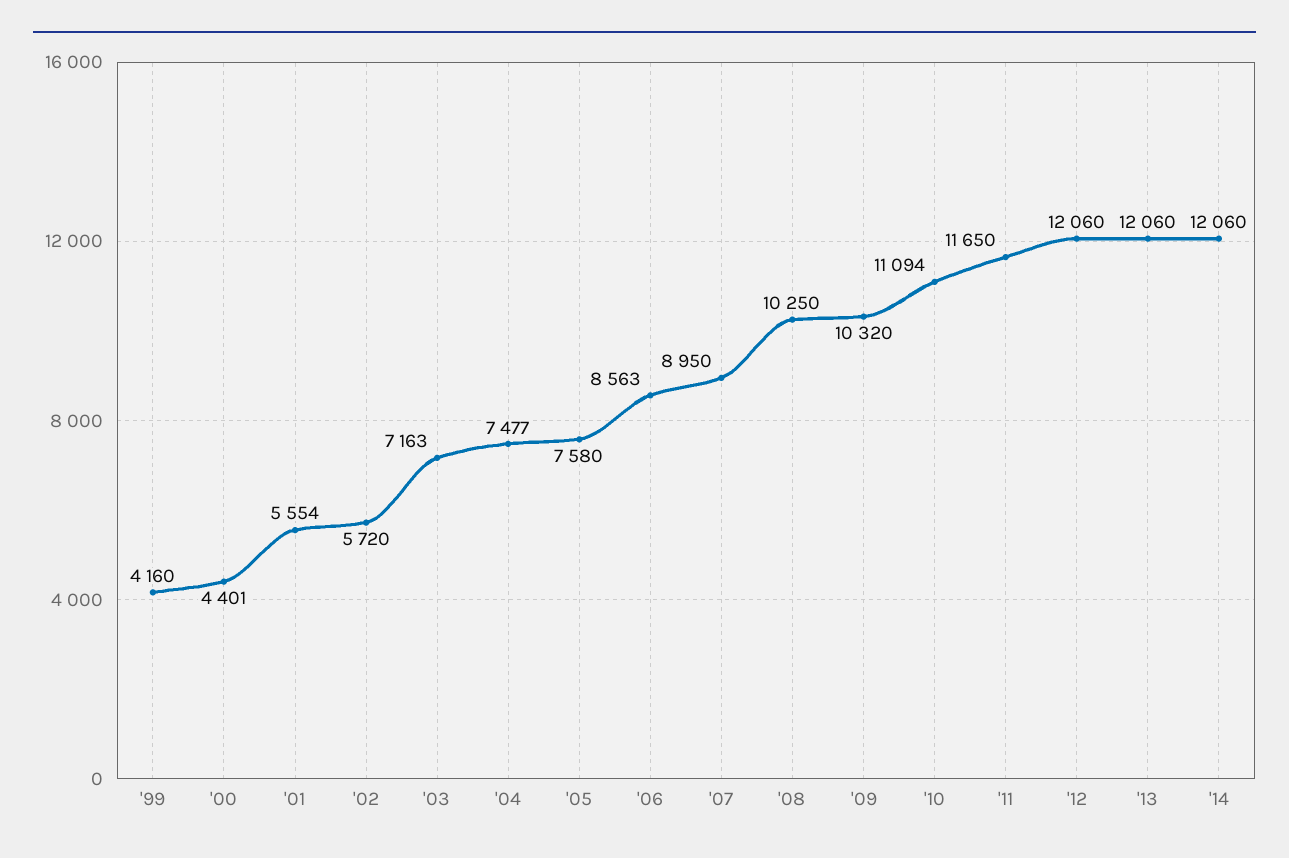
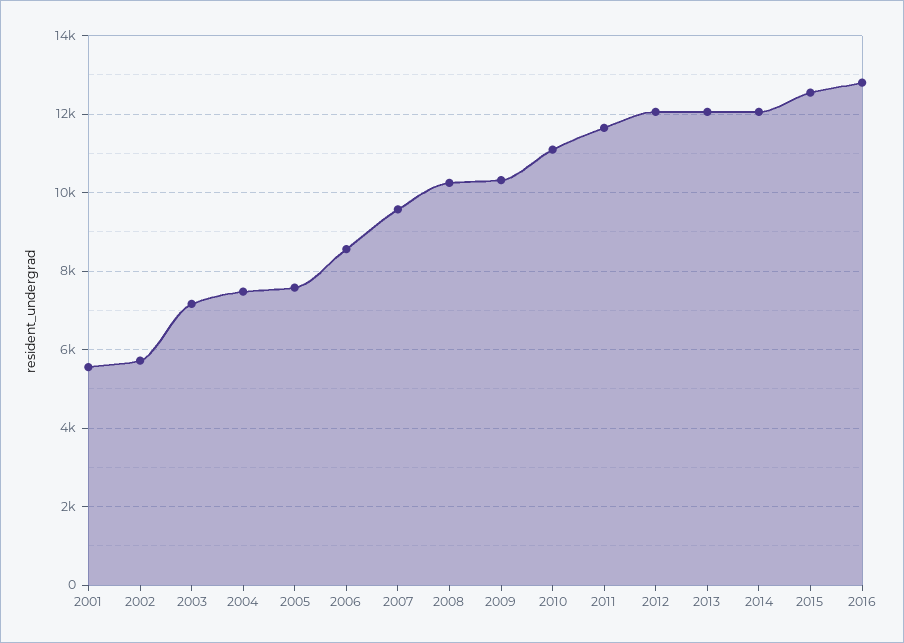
'99: 4160 -> none
'00: 4401 -> none
'07: 8950 -> 9600
2015: none -> 12600
2016: none -> 12800

